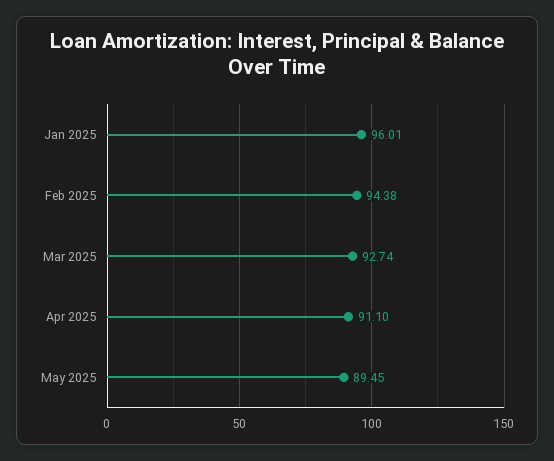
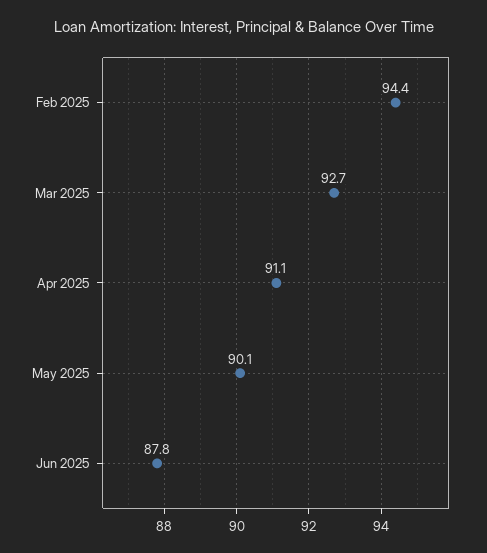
Jan 2025: 96.01 -> none
May 2025: 89.45 -> 90.1
Jun 2025: none -> 87.8

